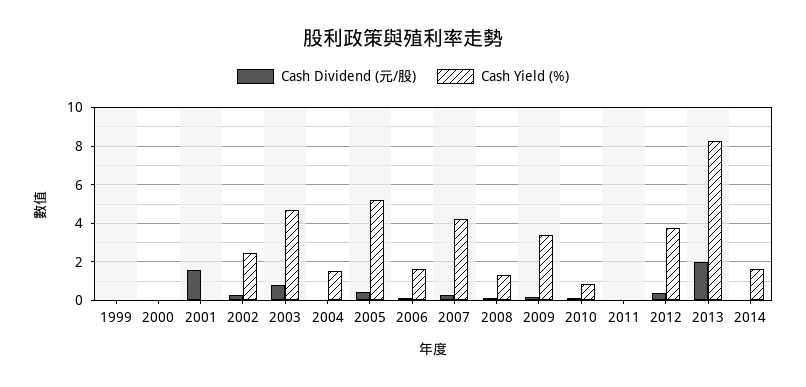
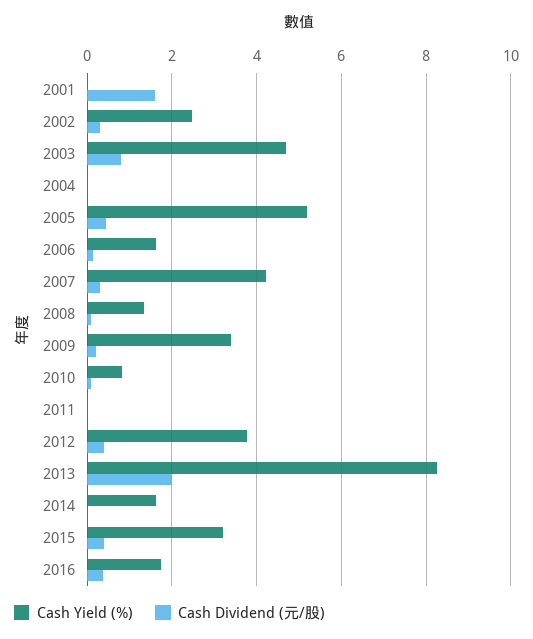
Cash Dividend (元/股), 1999: 0 -> none
Cash Yield (%), 1999: 0 -> none
Cash Dividend (元/股), 2000: 0 -> none
Cash Yield (%), 2000: 0 -> none
Cash Yield (%), 2004: 1.5 -> 0
Cash Yield (%), 2015: none -> 3.2
Cash Dividend (元/股), 2015: none -> 0.4
Cash Yield (%), 2016: none -> 1.8
Cash Dividend (元/股), 2016: none -> 0.4

